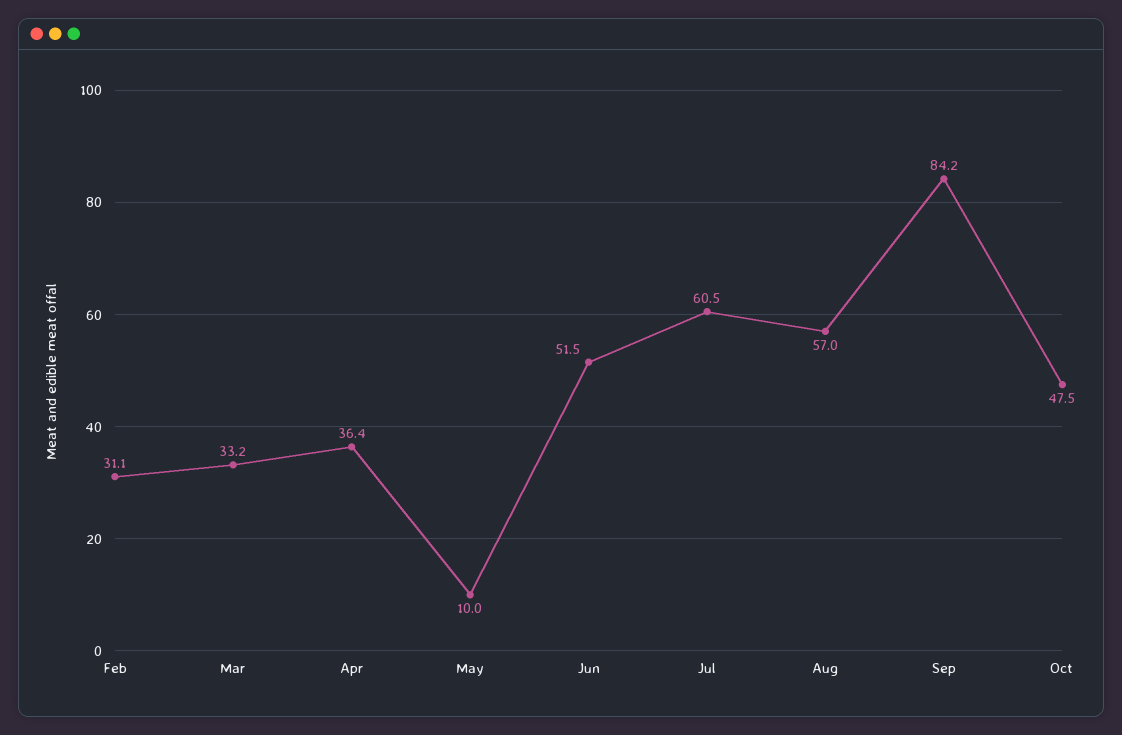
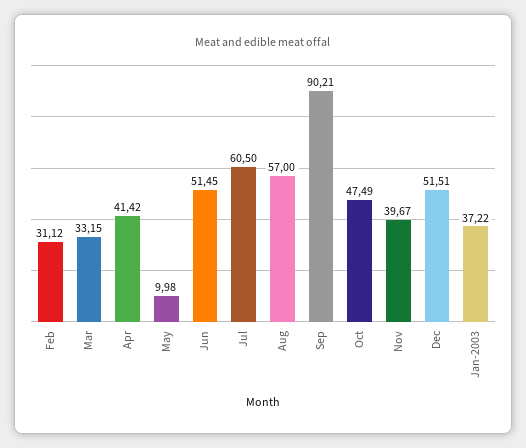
Apr: 36.4 -> 41.42
Sep: 84.2 -> 90.21
Nov: none -> 39.67
Dec: none -> 51.51
Jan-2003: none -> 37.22

